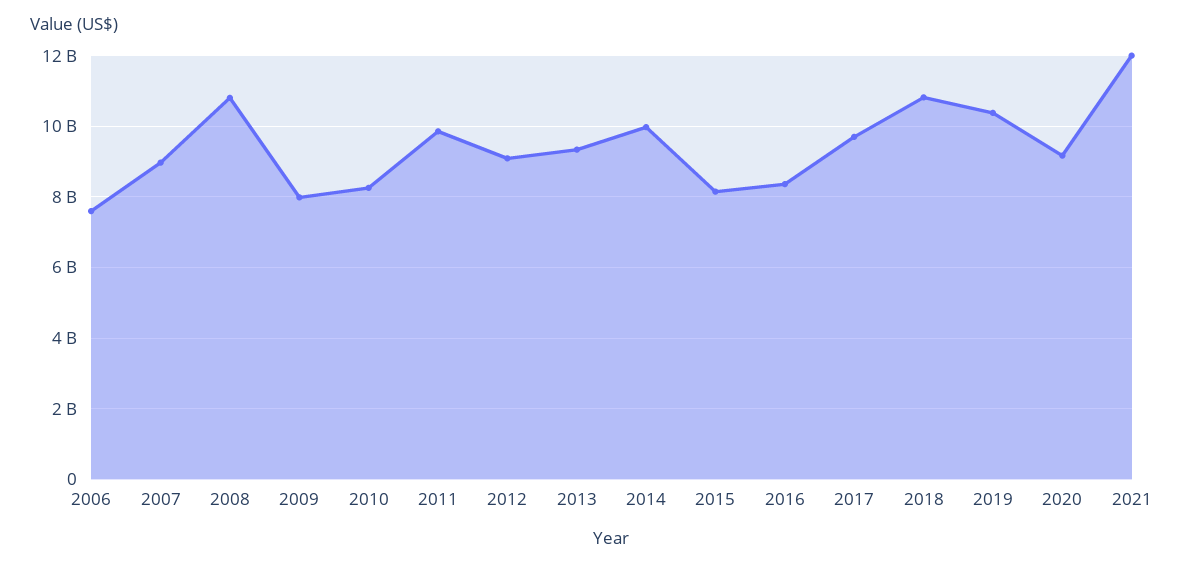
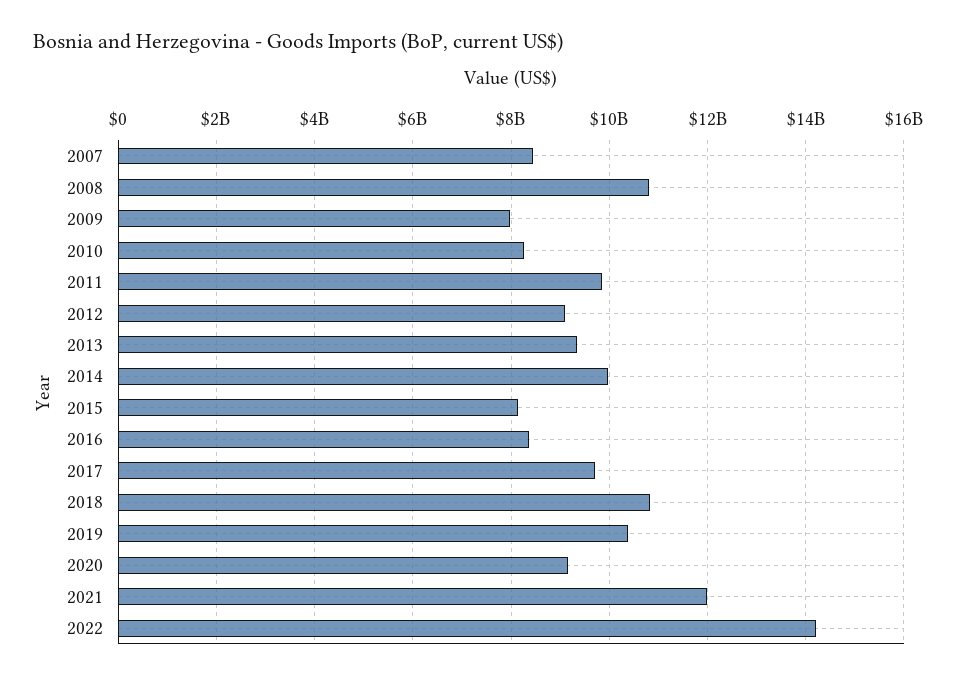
2006: 7600000000 -> none
2007: 9000000000 -> 8400000000
2022: none -> 14200000000

